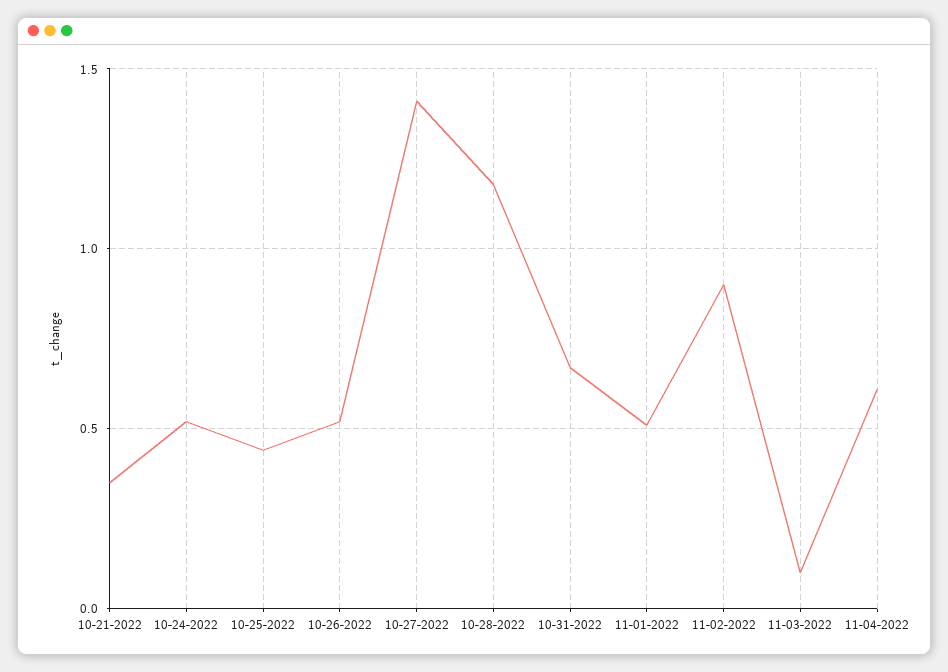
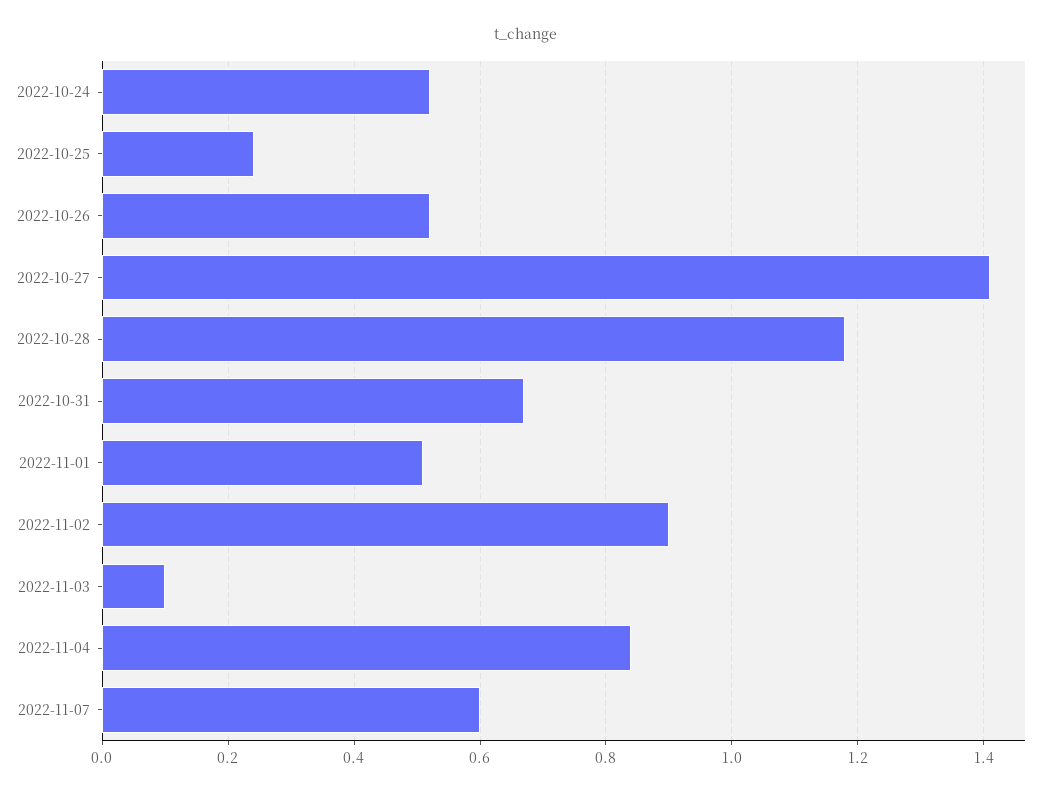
10-21-2022: 0.35 -> none
10-25-2022: 0.45 -> 0.25
11-04-2022: 0.6 -> 0.85
2022-11-07: none -> 0.6

